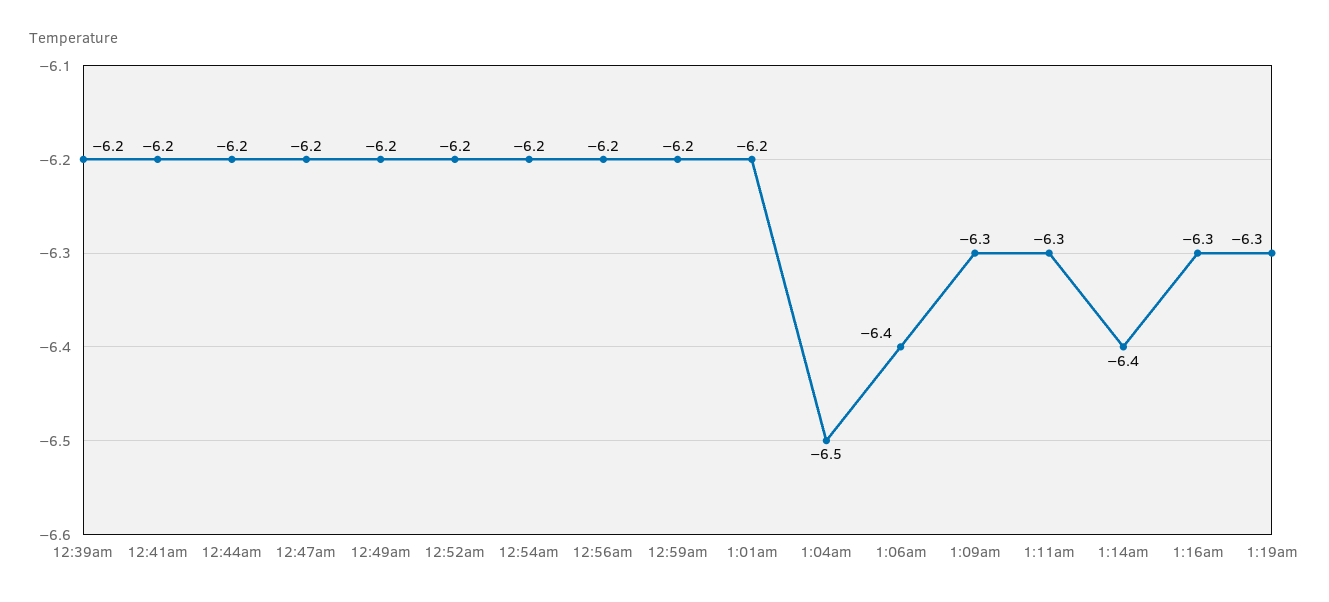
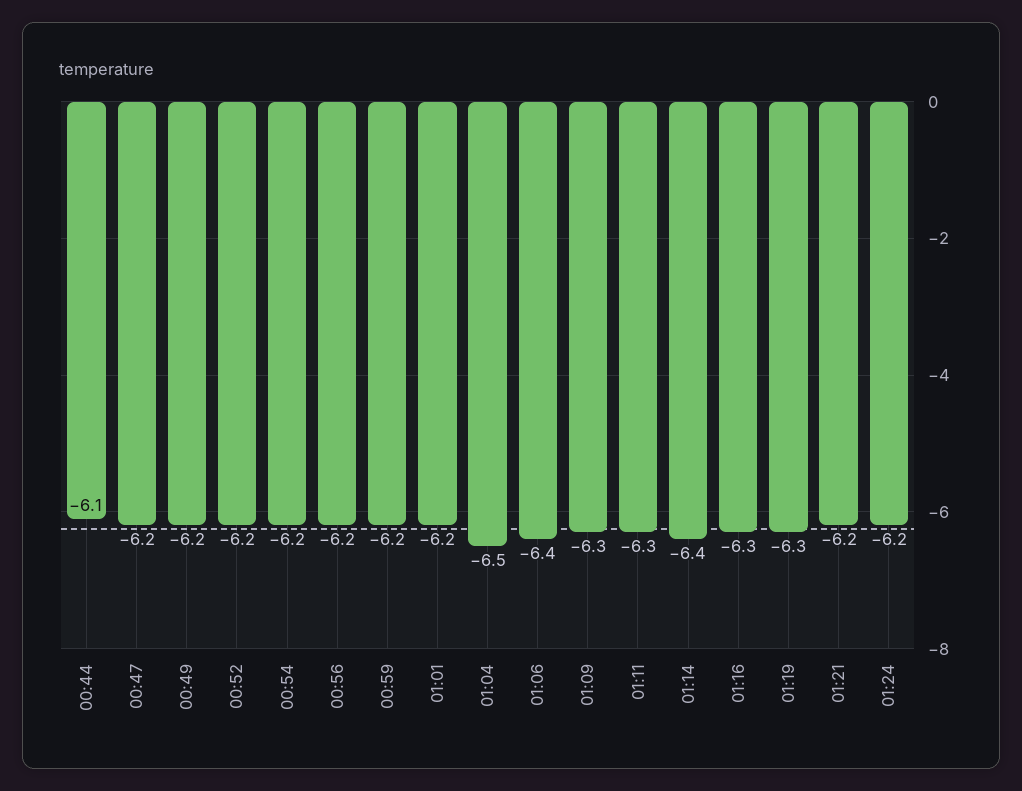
12:39am: -6.2 -> none
12:41am: -6.2 -> none
12:44am: -6.2 -> -6.1
01:21: none -> -6.2
01:24: none -> -6.2

